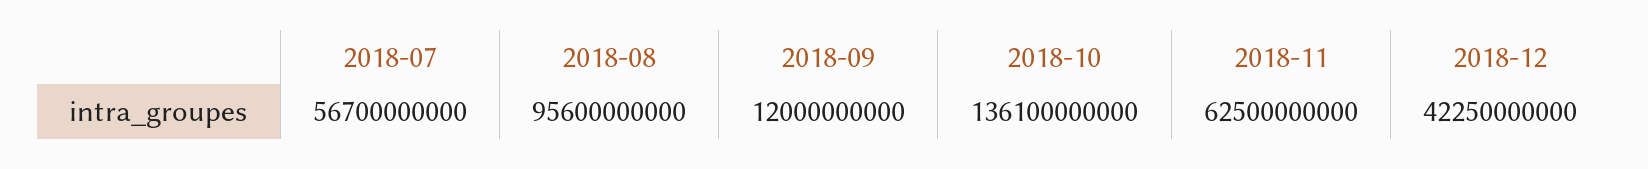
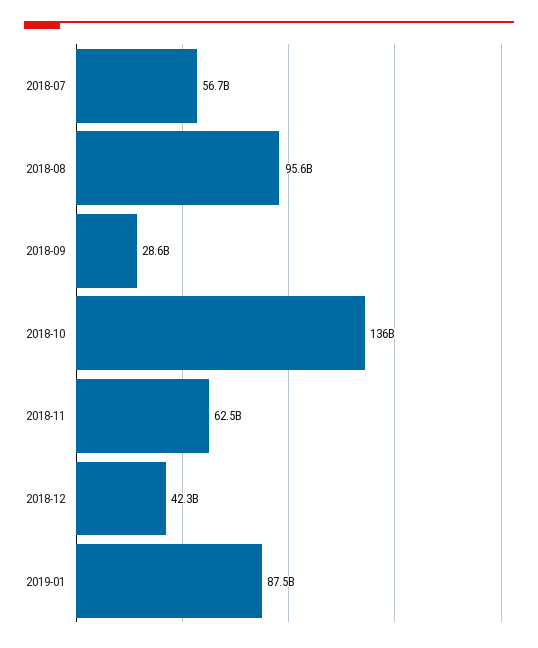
2018-09: 12000000000 -> 28600000000
2019-01: none -> 87500000000

